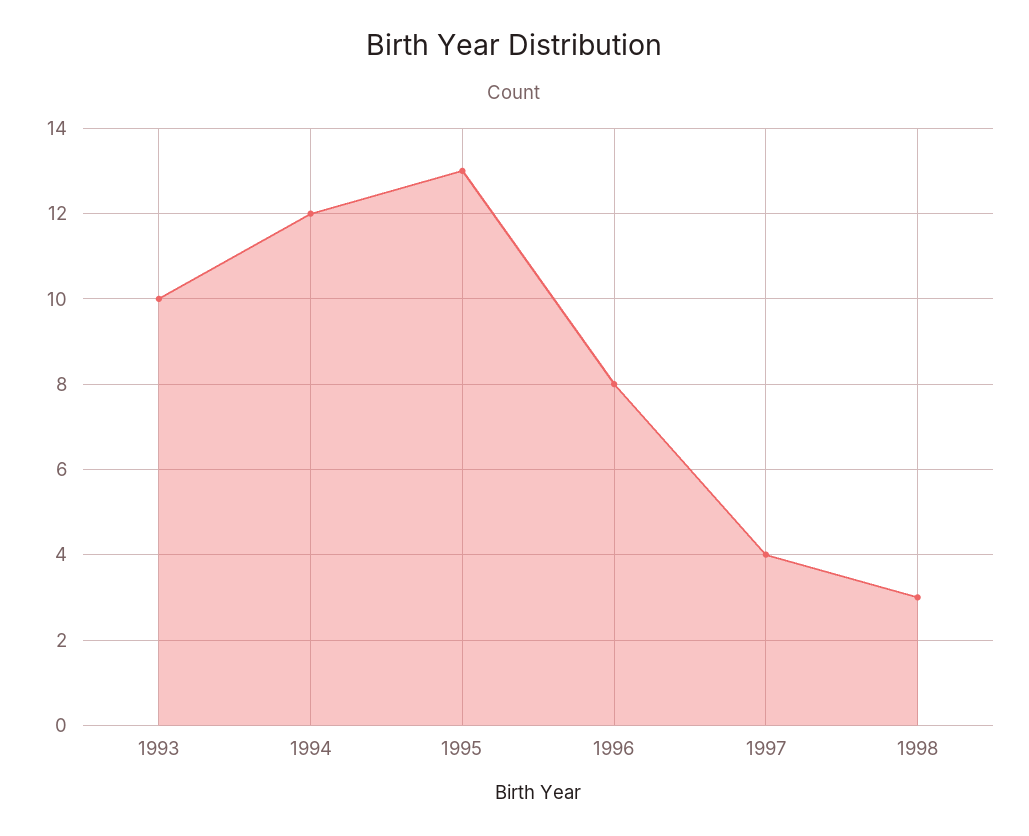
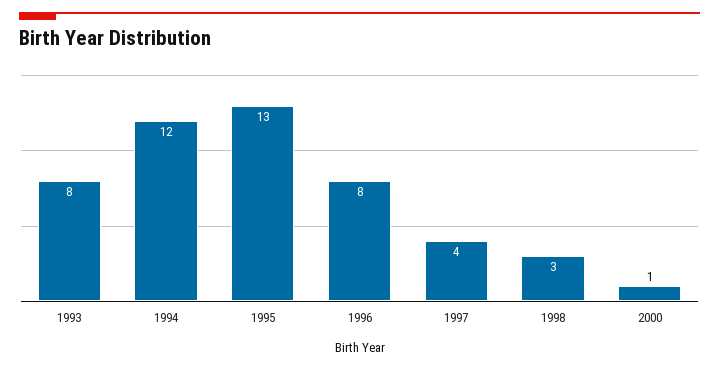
1993: 10 -> 8
2000: none -> 1

